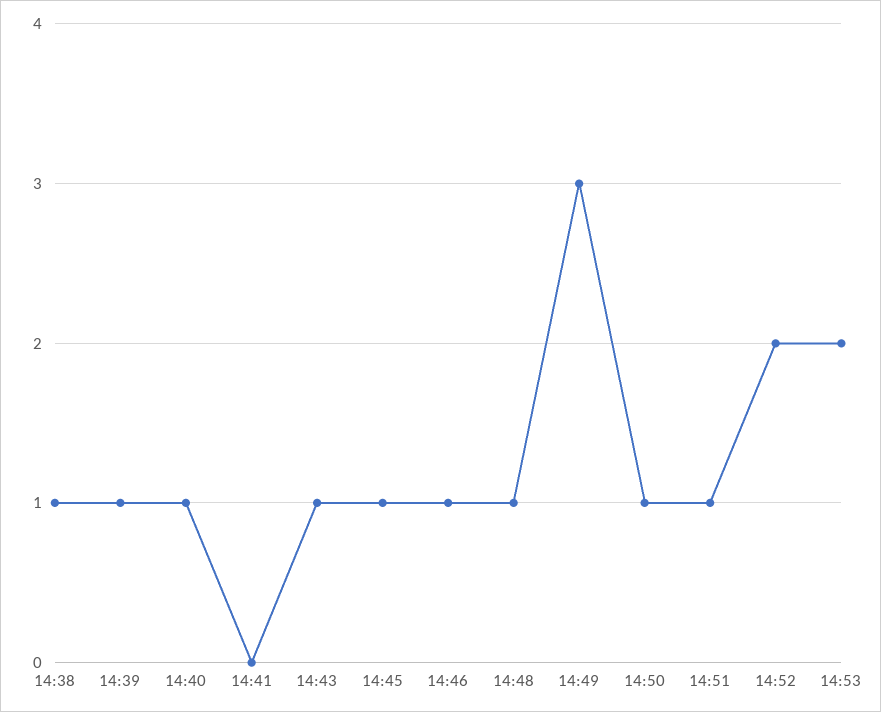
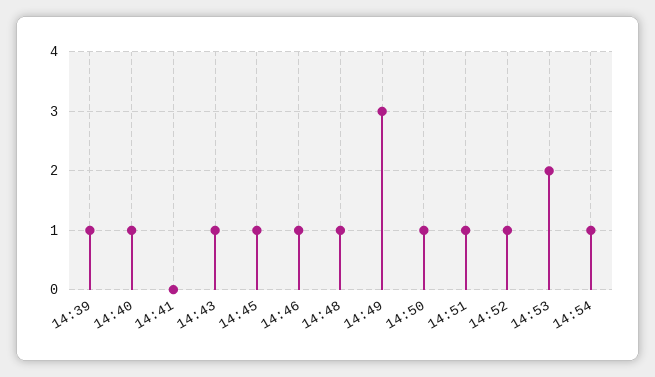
14:38: 1 -> none
14:52: 2 -> 1
14:54: none -> 1

